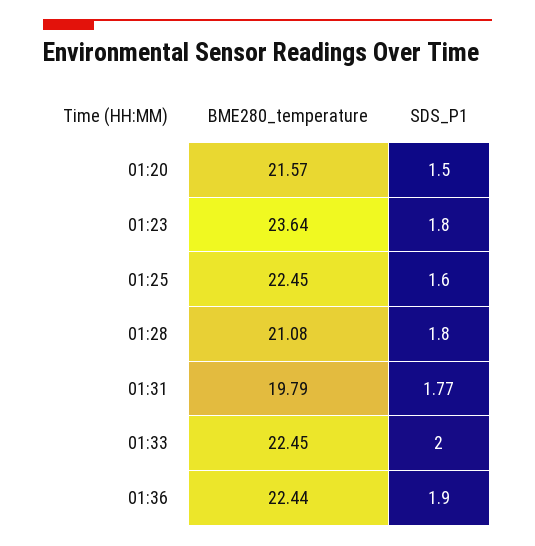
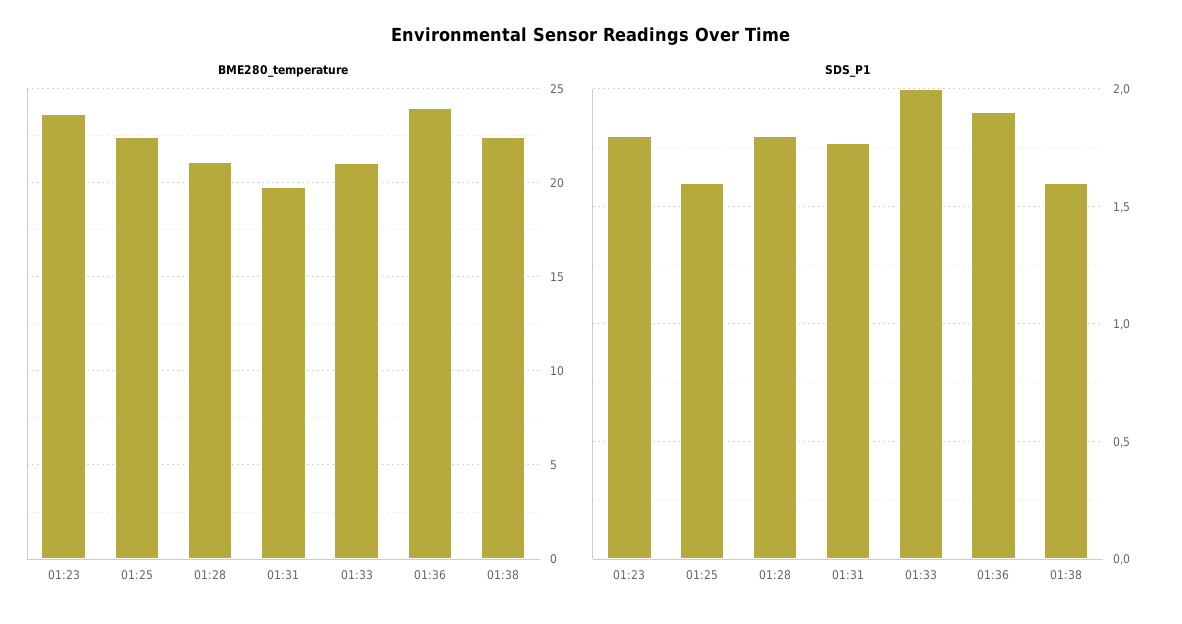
BME280_temperature, 01:20: 21.57 -> none
SDS_P1, 01:20: 1.5 -> none
BME280_temperature, 01:33: 22.45 -> 21
BME280_temperature, 01:36: 22.44 -> 24
BME280_temperature, 01:38: none -> 22.5
SDS_P1, 01:38: none -> 1.6

